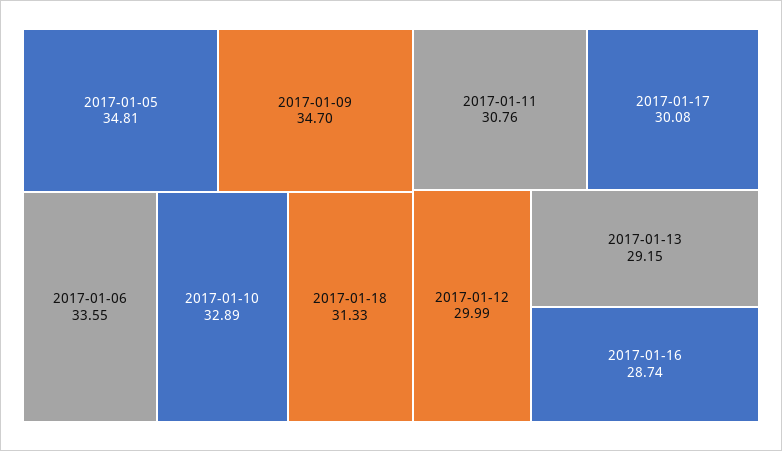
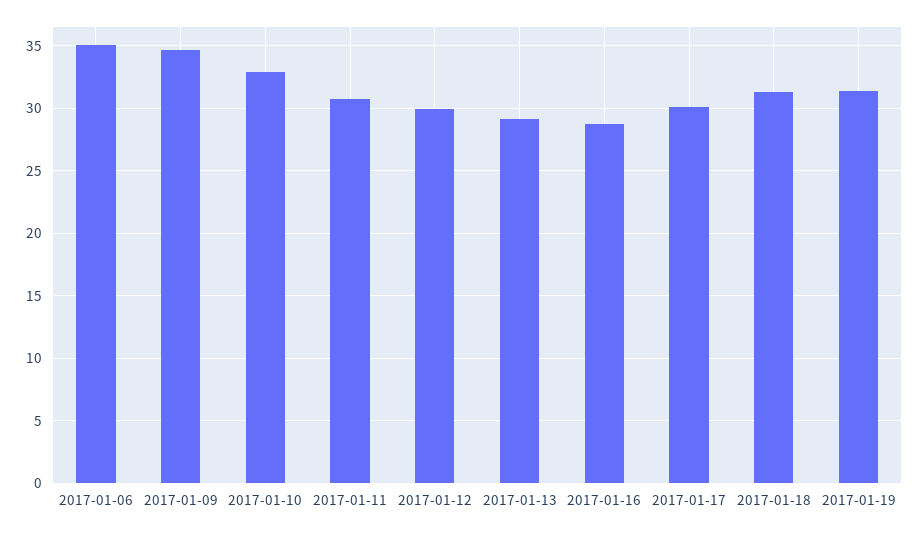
2017-01-05: 34.81 -> none
2017-01-06: 33.55 -> 35
2017-01-19: none -> 31.5

